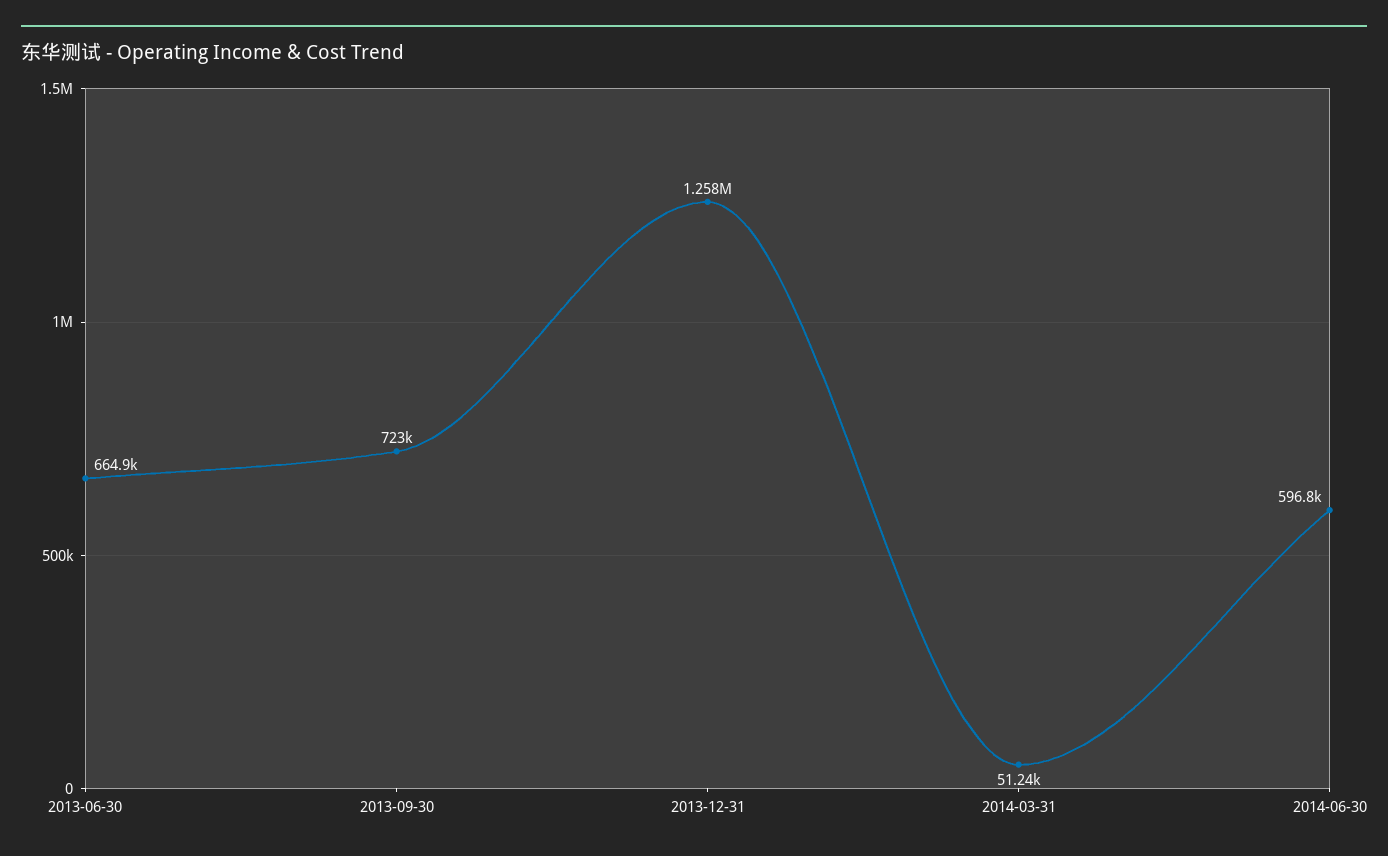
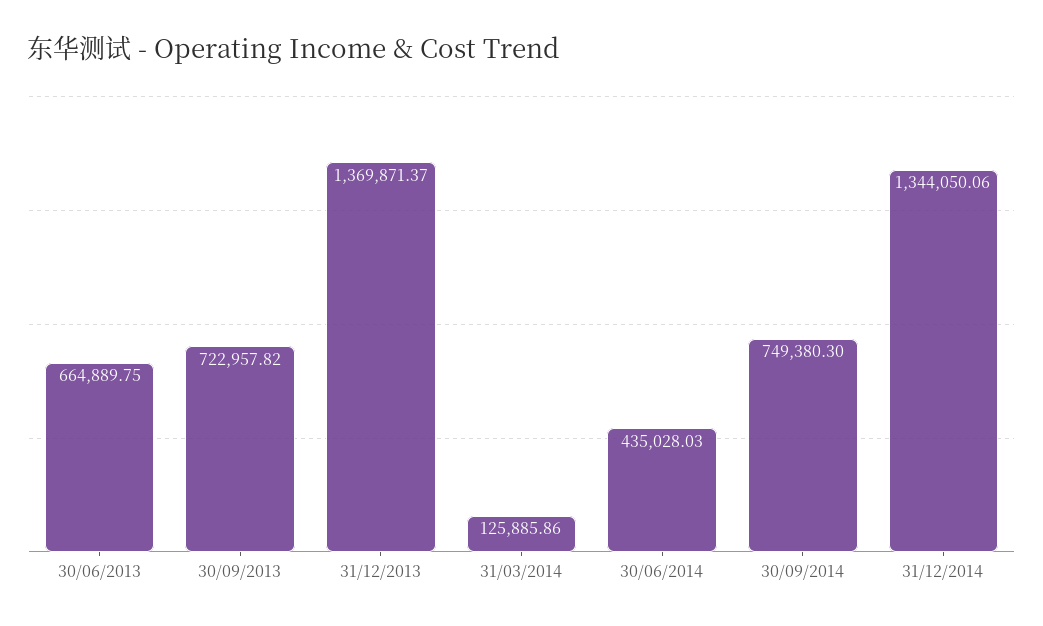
2013-12-31: 1258000 -> 1369871.37
2014-03-31: 51240 -> 125885.86
2014-06-30: 596800 -> 435028.03
30/09/2014: none -> 749380.3
31/12/2014: none -> 1344050.06

